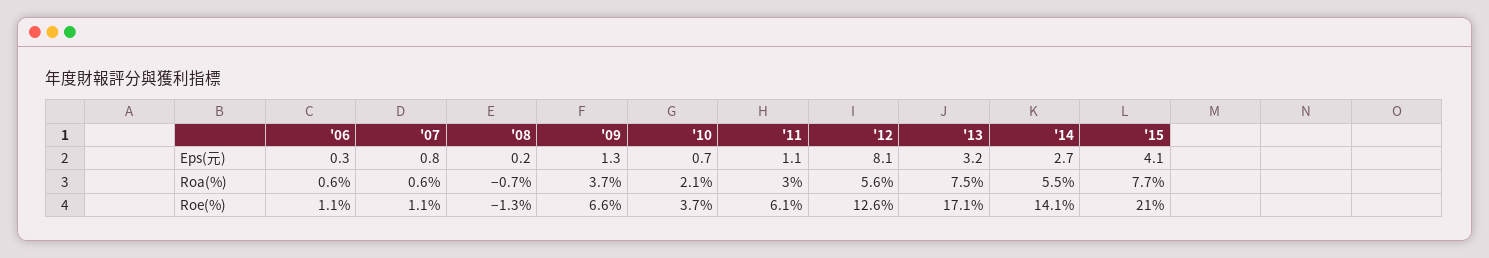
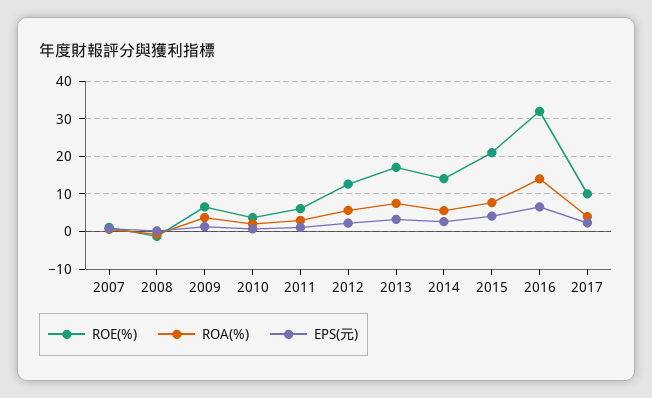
Eps(元), '06: 0.3 -> none
Eps(元), '12: 8.1 -> 2
Roa(%), '06: 0.6 -> none
Roe(%), '06: 1.1 -> none
Roe(%), 2016: none -> 32
Roa(%), 2016: none -> 14
Eps(元), 2016: none -> 6
Roe(%), 2017: none -> 10
Roa(%), 2017: none -> 4
Eps(元), 2017: none -> 2

